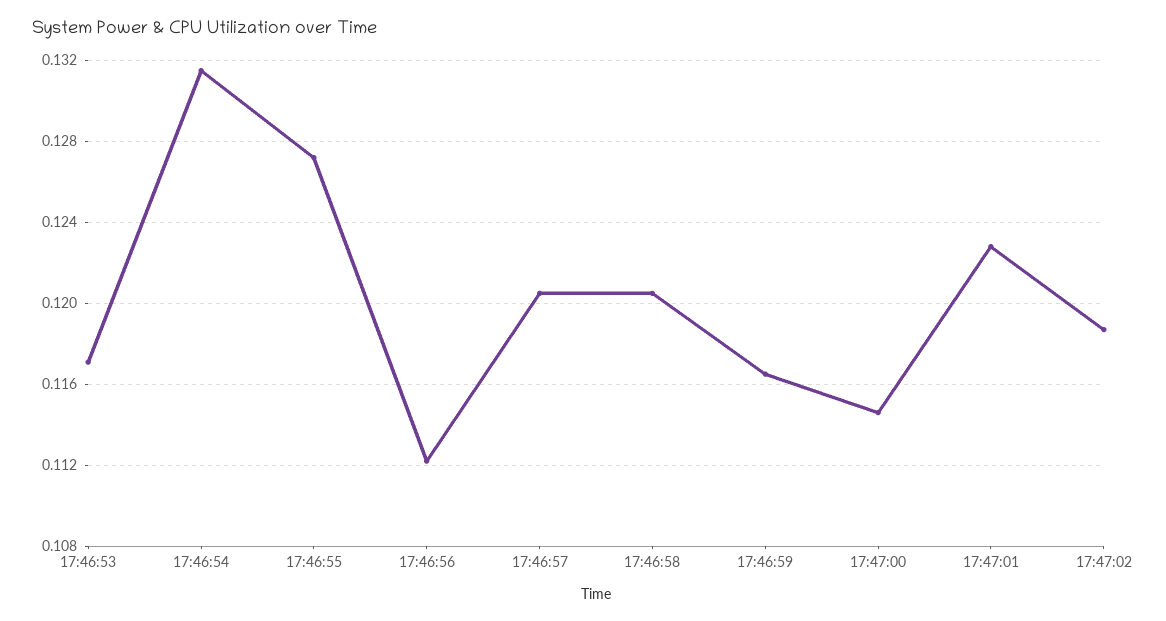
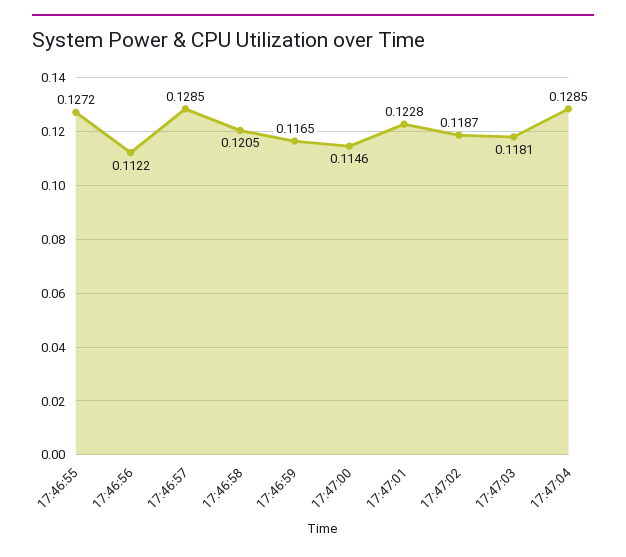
17:46:53: 0.117 -> none
17:46:54: 0.1315 -> none
17:46:57: 0.1205 -> 0.1285
17:47:03: none -> 0.1181
17:47:04: none -> 0.1285

